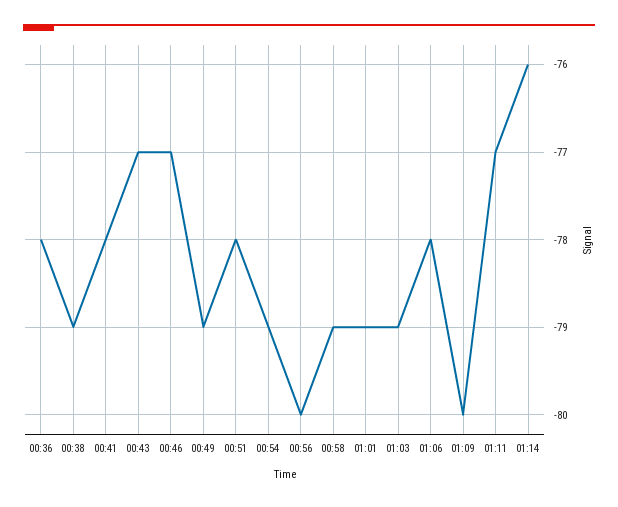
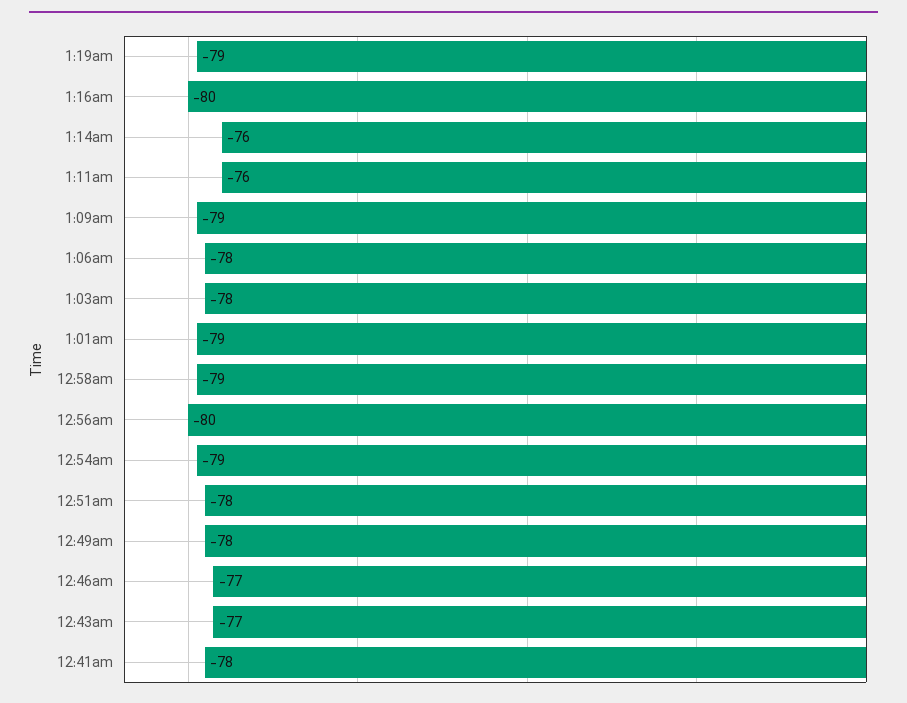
00:36: -78 -> none
00:38: -79 -> none
00:49: -79 -> -78
01:03: -79 -> -78
01:09: -80 -> -79
01:11: -77 -> -76
1:19am: none -> -79
1:16am: none -> -80

